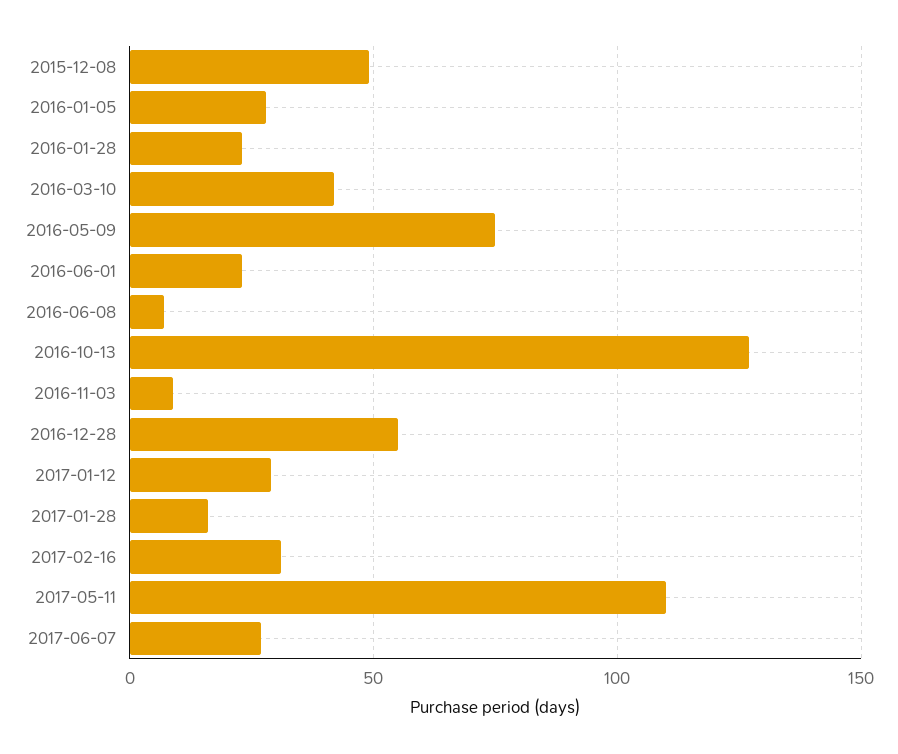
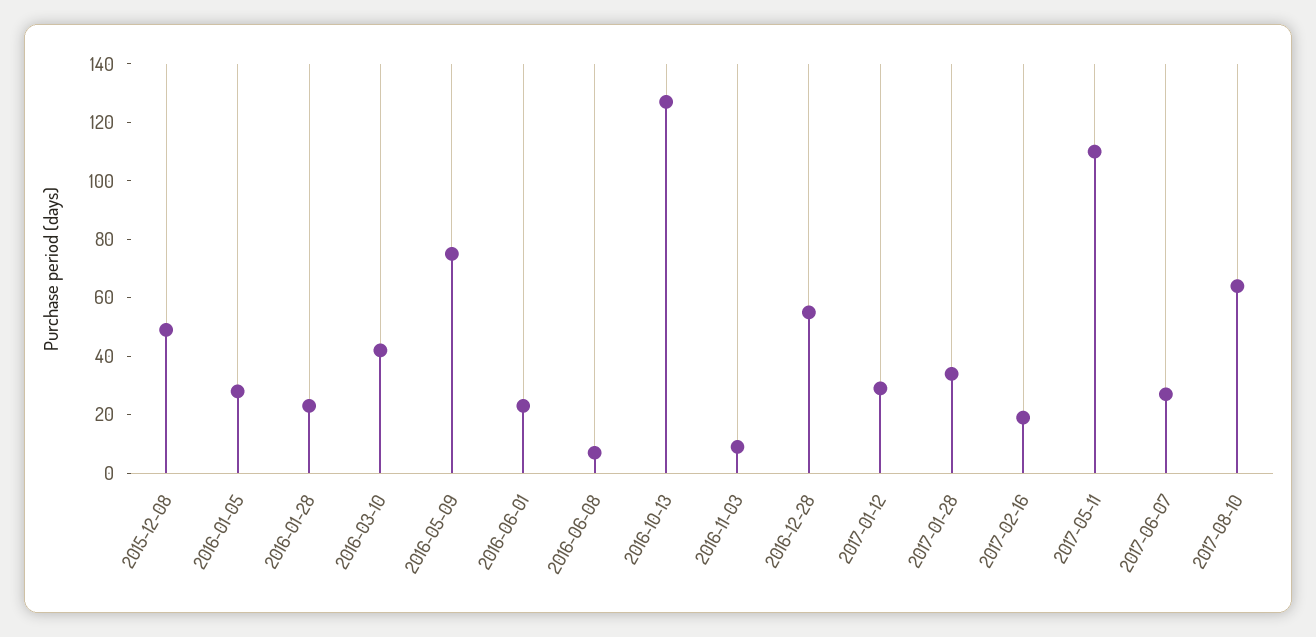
2017-01-28: 15 -> 35
2017-02-16: 30 -> 20
2017-08-10: none -> 65

